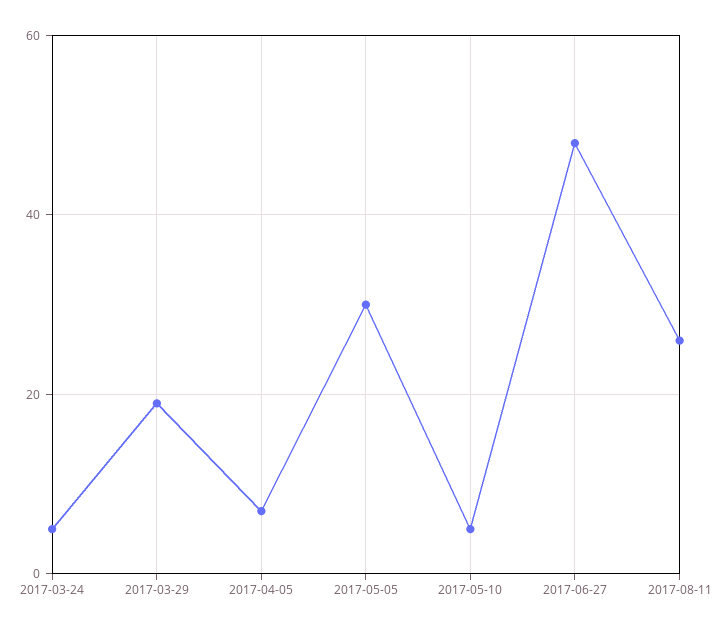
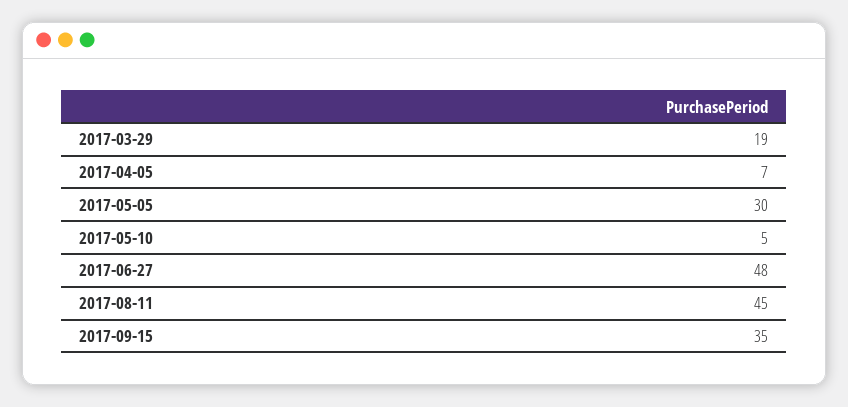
2017-03-24: 5 -> none
2017-08-11: 25 -> 45
2017-09-15: none -> 35

